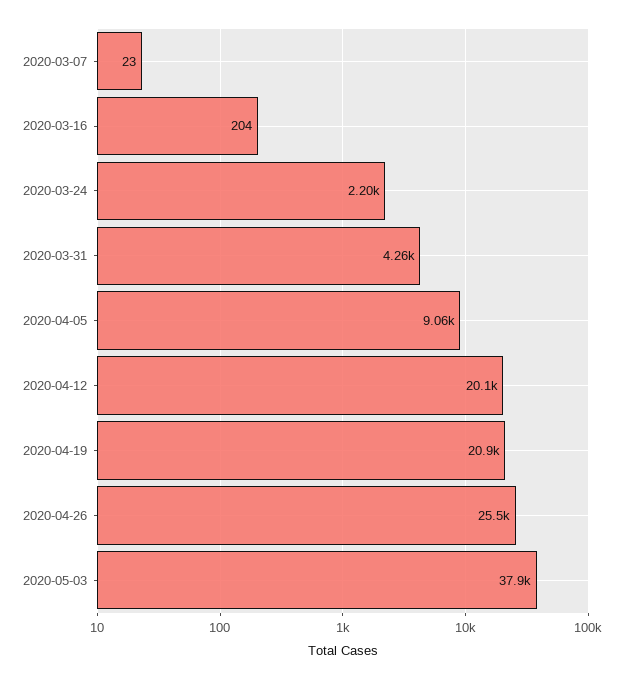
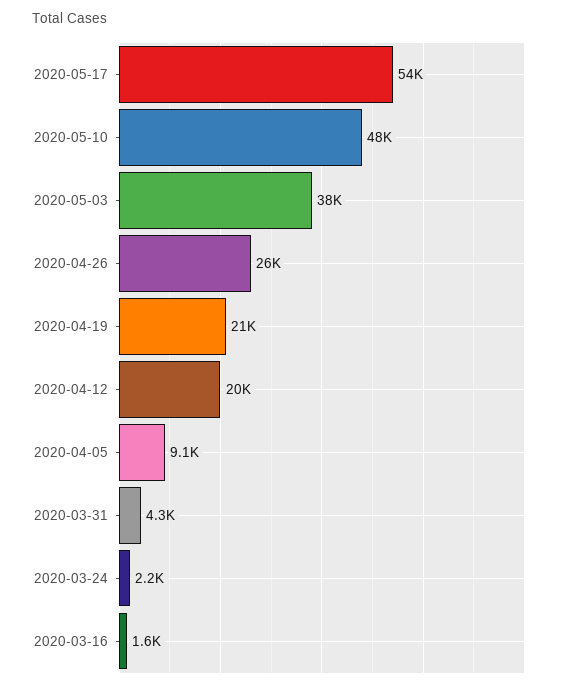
2020-03-07: 23 -> none
2020-03-16: 204 -> 1600
2020-05-17: none -> 54000
2020-05-10: none -> 48000

